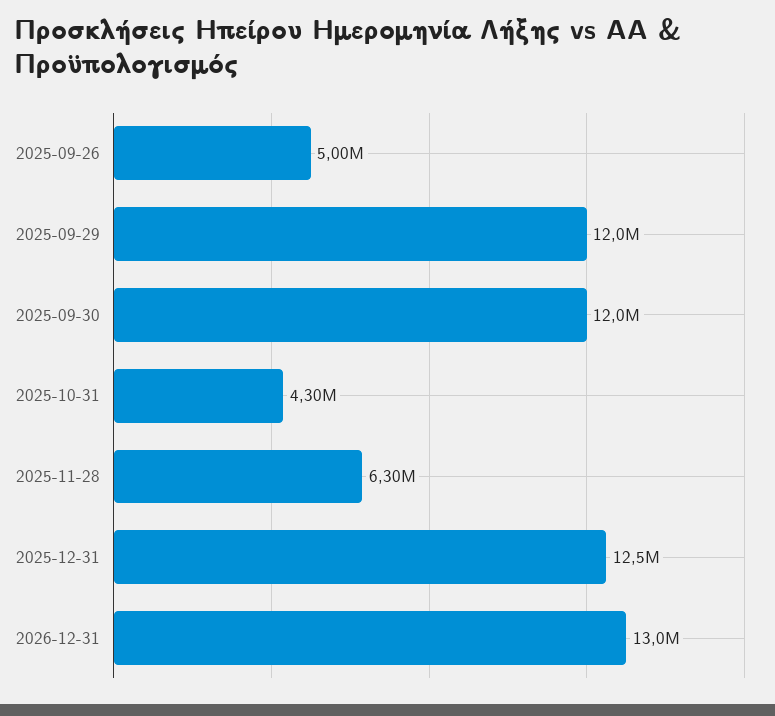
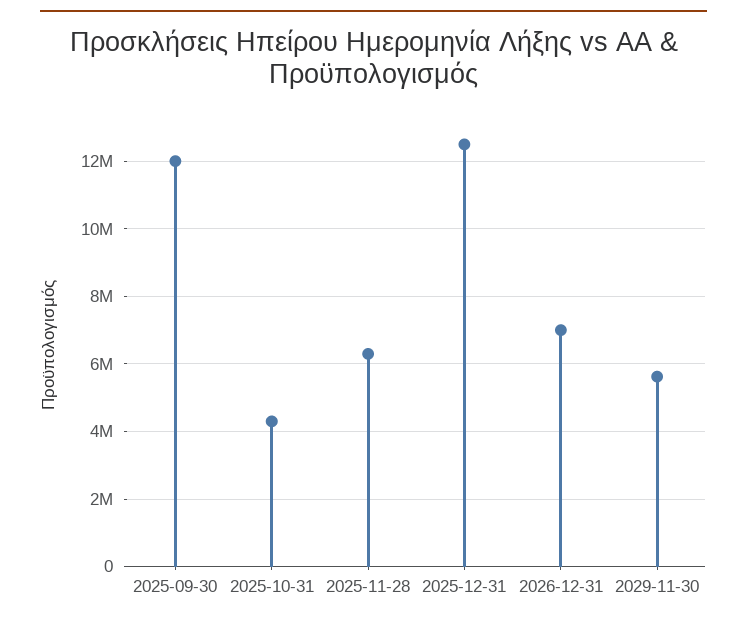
2025-09-26: 5000000 -> none
2025-09-29: 12000000 -> none
2026-12-31: 13000000 -> 7000000
2029-11-30: none -> 5600000

